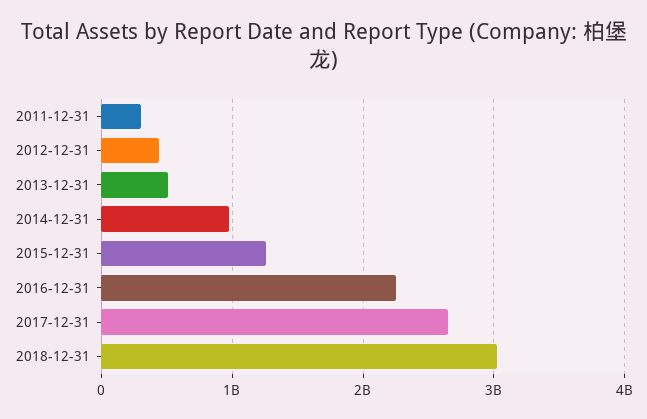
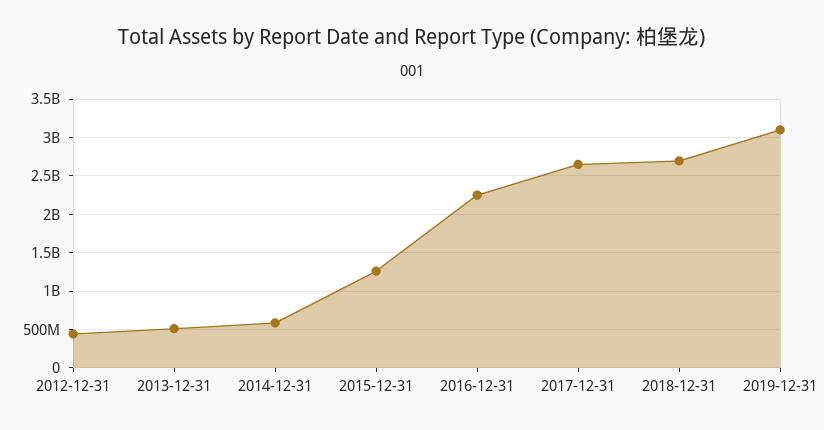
2011-12-31: 300000000 -> none
2014-12-31: 1000000000 -> 600000000
2018-12-31: 3000000000 -> 2700000000
2019-12-31: none -> 3100000000

